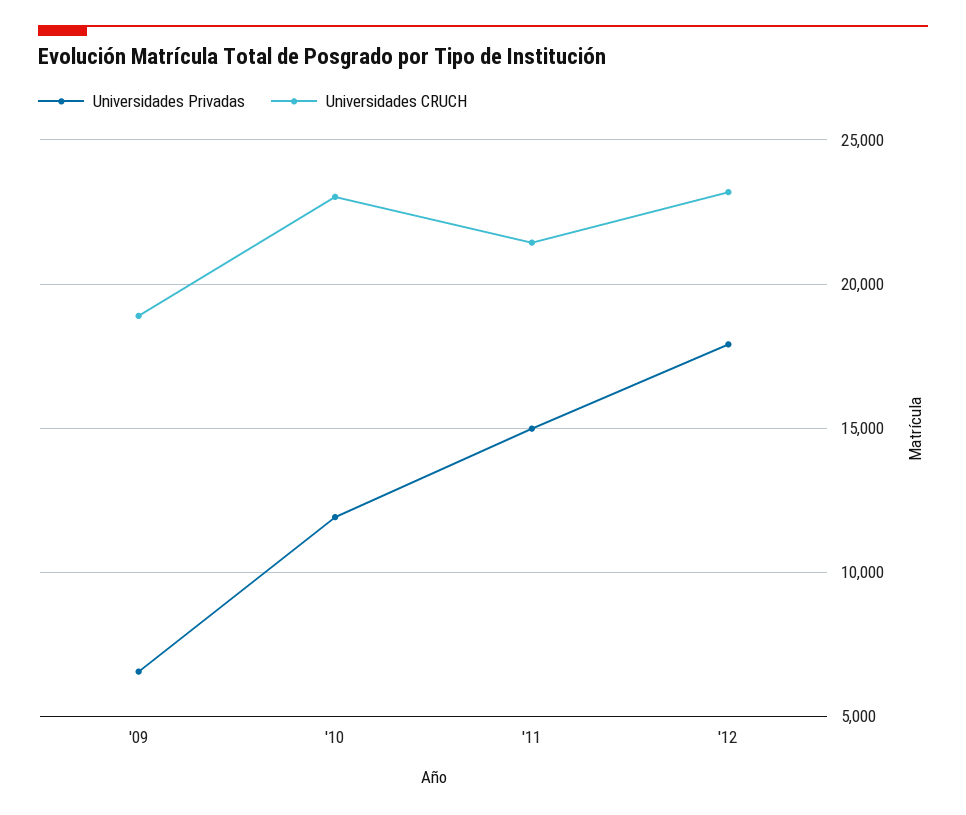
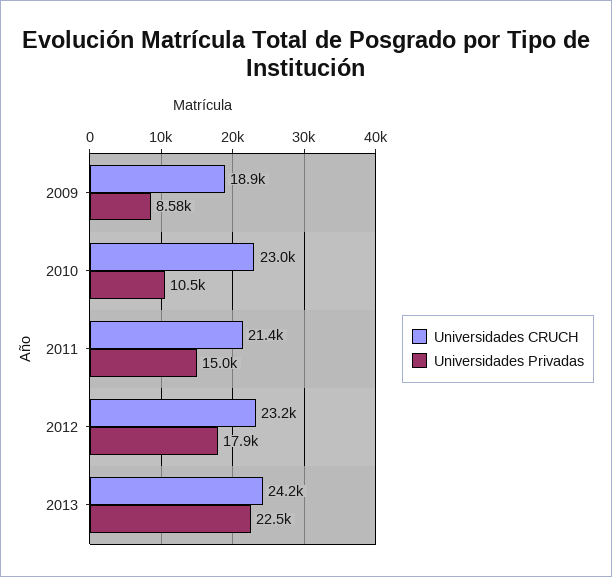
Universidades Privadas, '09: 6500 -> 8580
Universidades Privadas, '10: 12000 -> 10500
Universidades CRUCH, 2013: none -> 24200
Universidades Privadas, 2013: none -> 22500

